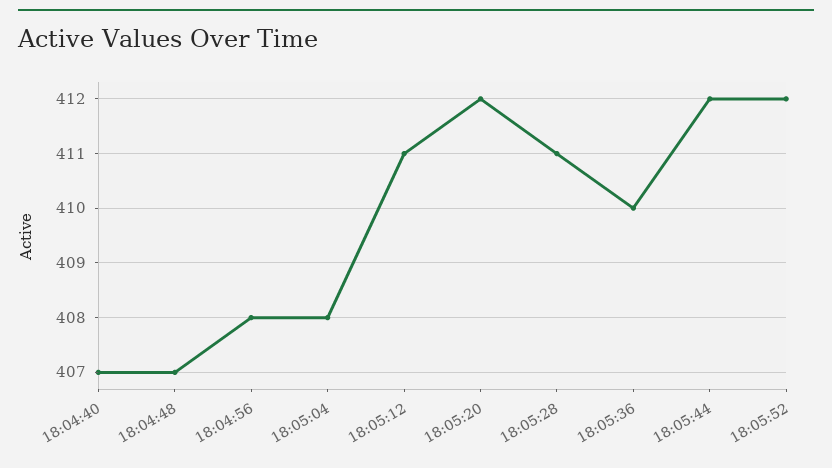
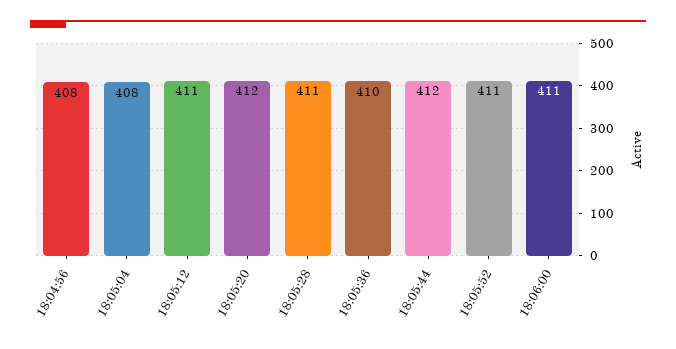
18:04:40: 407 -> none
18:04:48: 407 -> none
18:05:52: 412 -> 411
18:06:00: none -> 411

